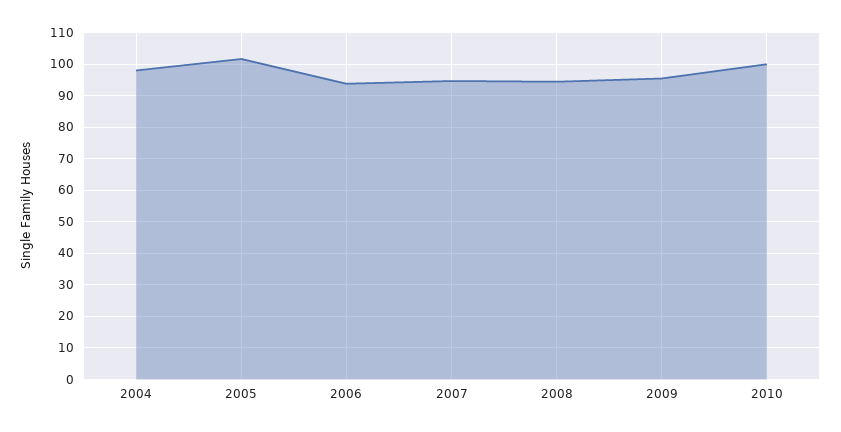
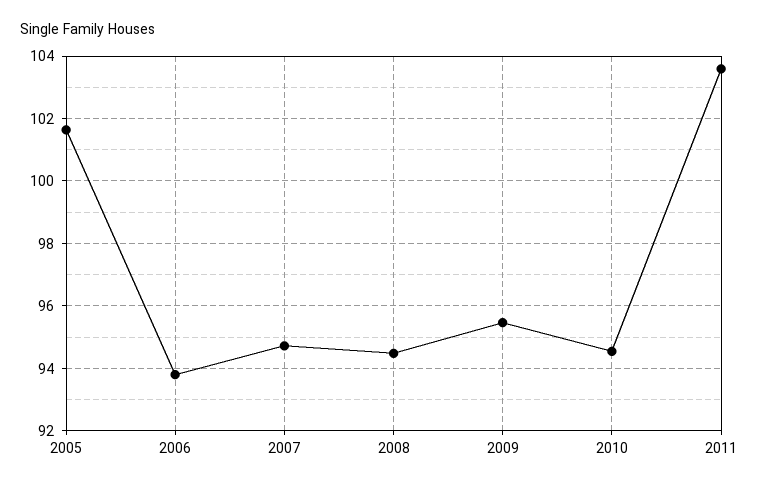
2004: 98 -> none
2010: 100 -> 94.6
2011: none -> 103.6

